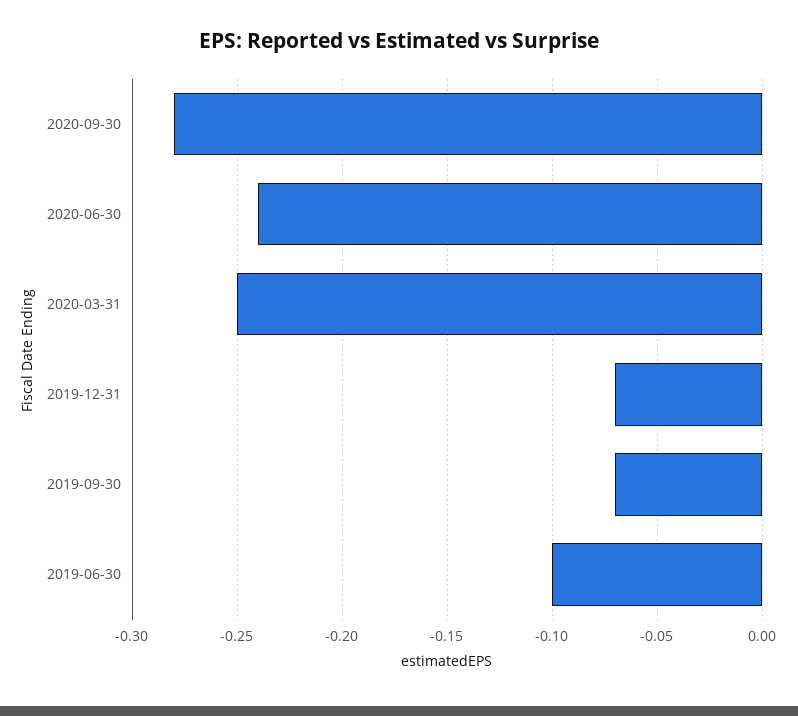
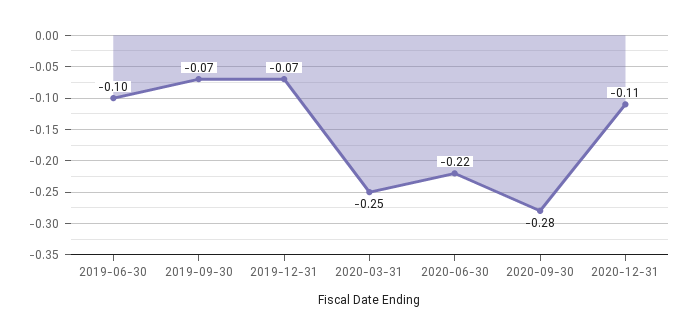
2020-06-30: -0.24 -> -0.22
2020-12-31: none -> -0.11

